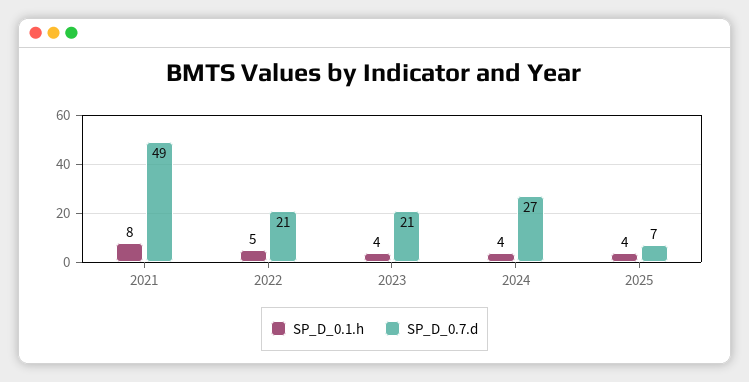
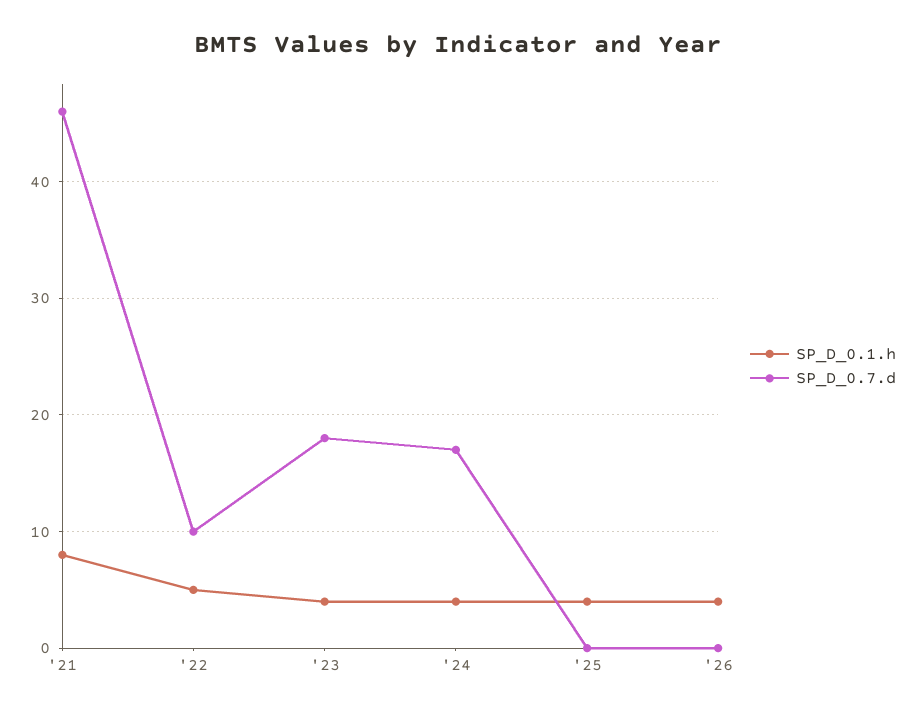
SP_D_0.7.d, 2021: 49 -> 46
SP_D_0.7.d, 2022: 21 -> 10
SP_D_0.7.d, 2023: 21 -> 18
SP_D_0.7.d, 2024: 27 -> 17
SP_D_0.7.d, 2025: 7 -> 0
SP_D_0.1.h, '26: none -> 4
SP_D_0.7.d, '26: none -> 0

